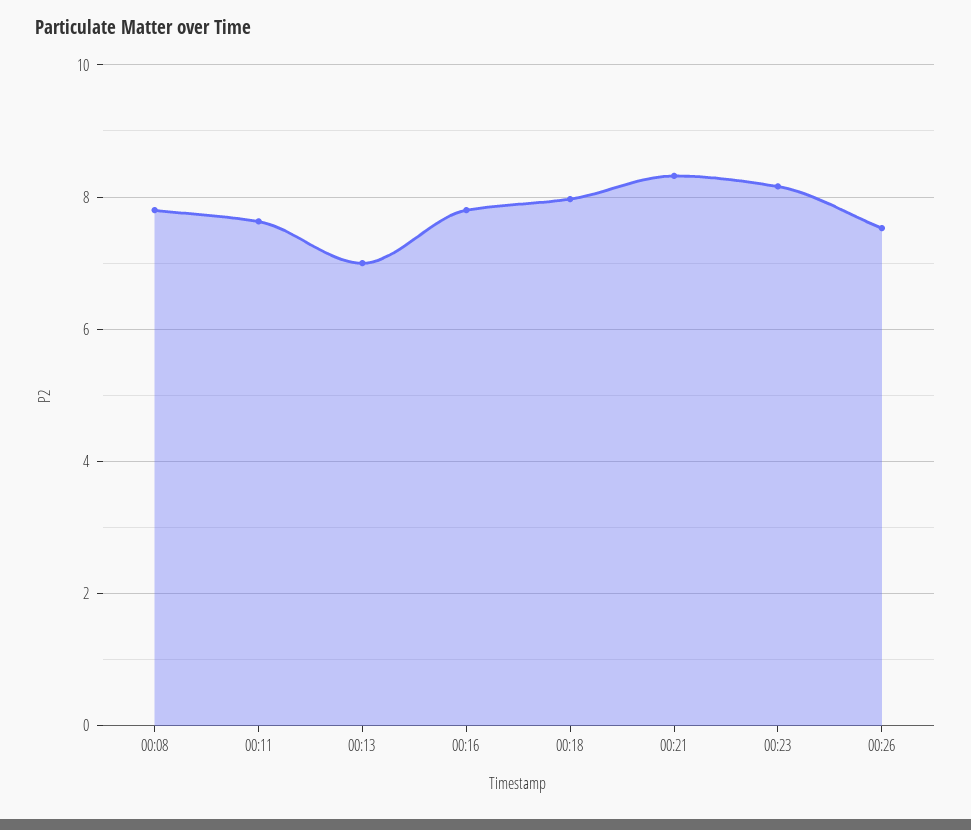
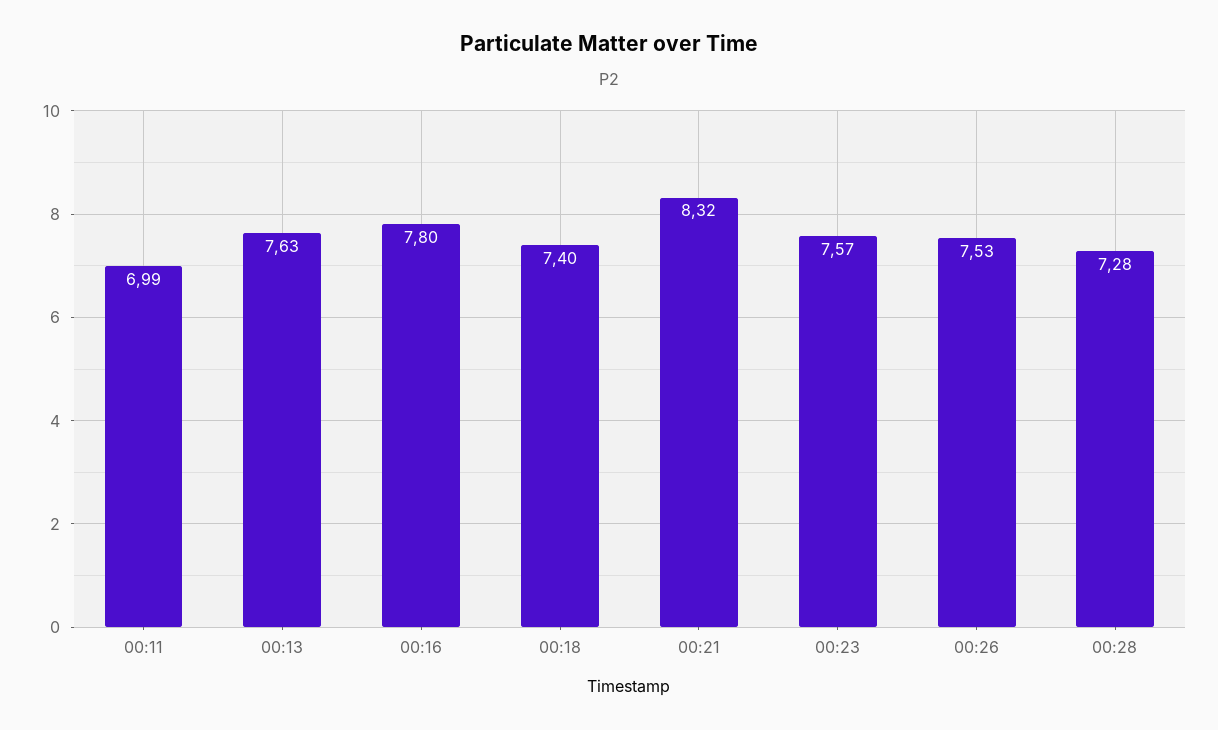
00:08: 7.8 -> none
00:11: 7.6 -> 6.99
00:13: 7 -> 7.63
00:18: 8 -> 7.4
00:23: 8.2 -> 7.57
00:28: none -> 7.28

